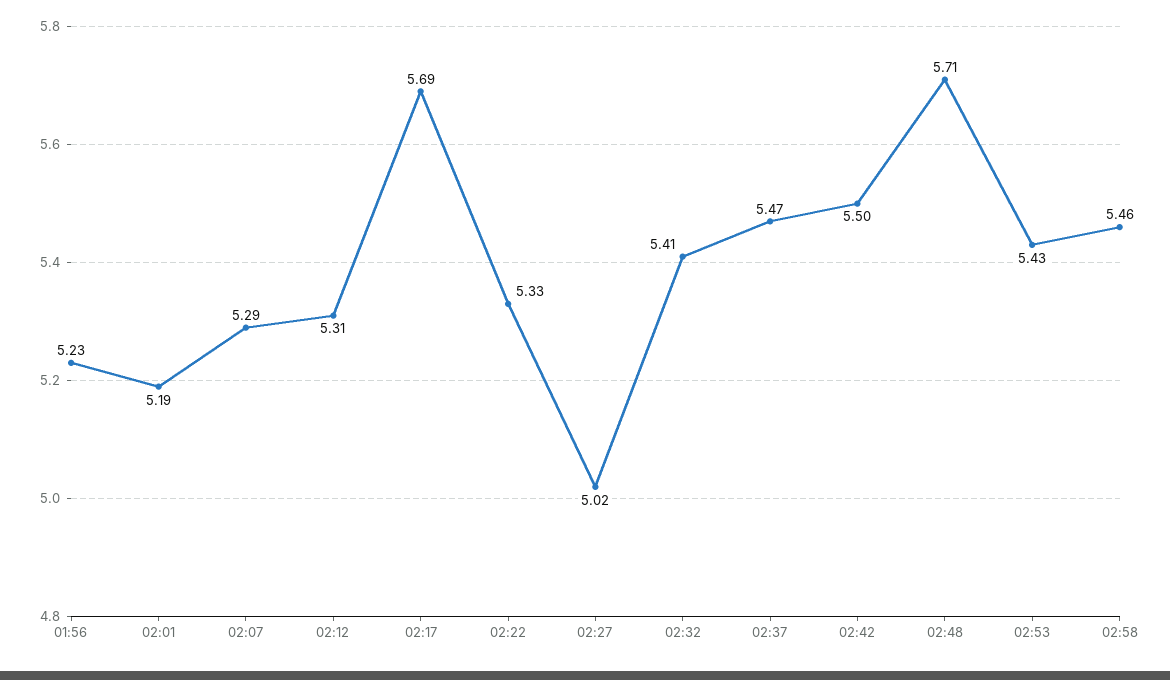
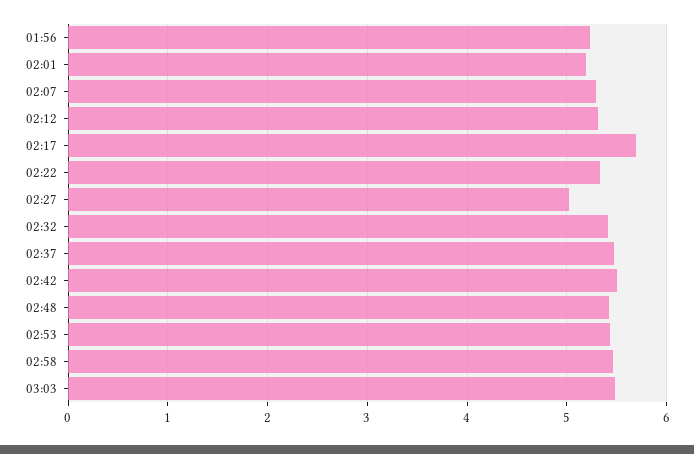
02:48: 5.71 -> 5.4
03:03: none -> 5.5

